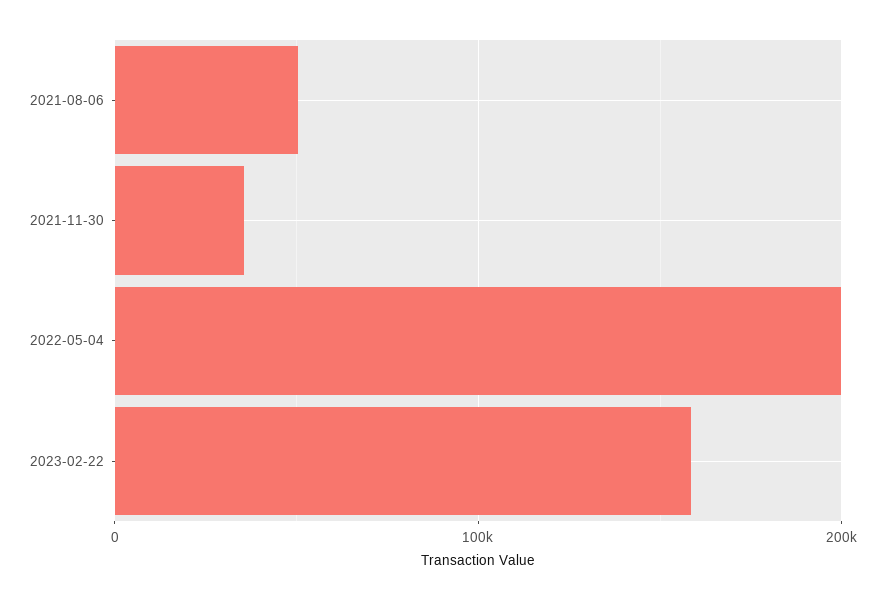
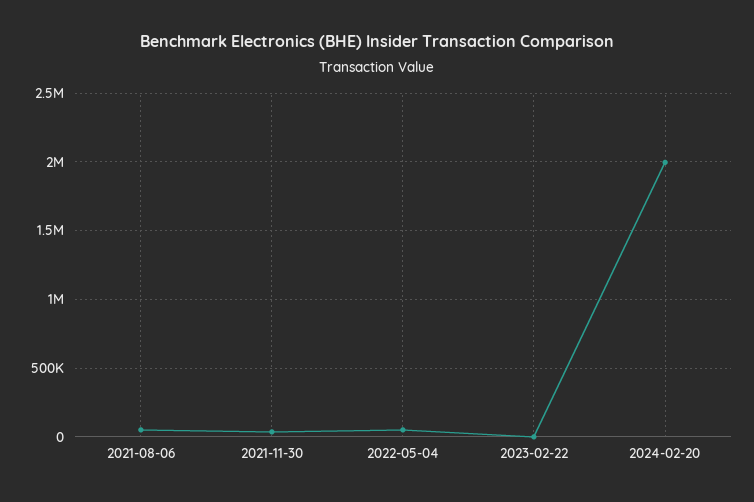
2022-05-04: 200000 -> 50000
2023-02-22: 160000 -> 0
2024-02-20: none -> 2000000

